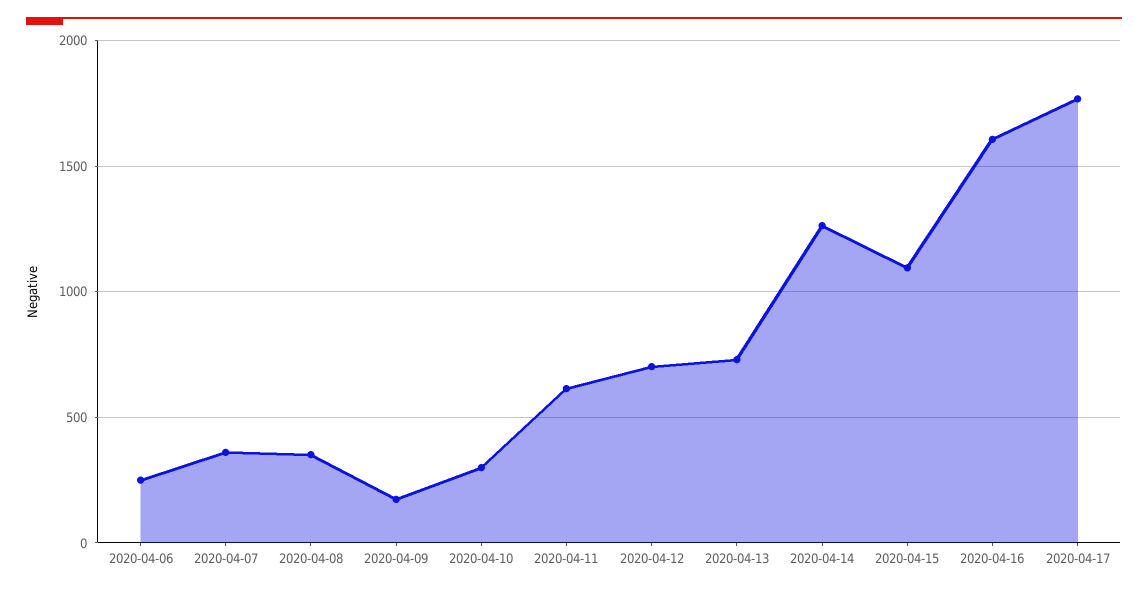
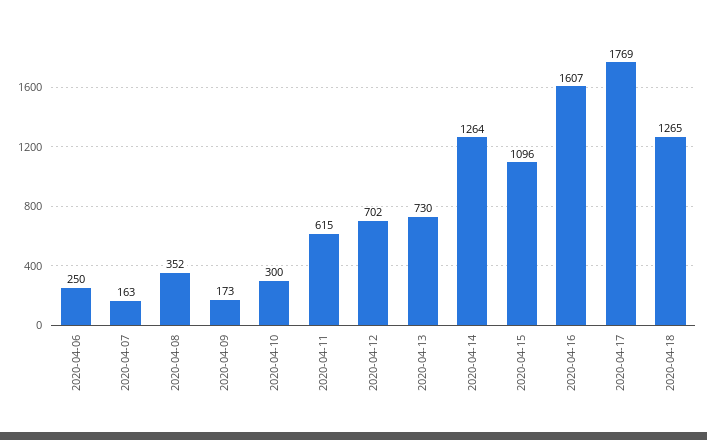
2020-04-07: 350 -> 163
2020-04-18: none -> 1265

